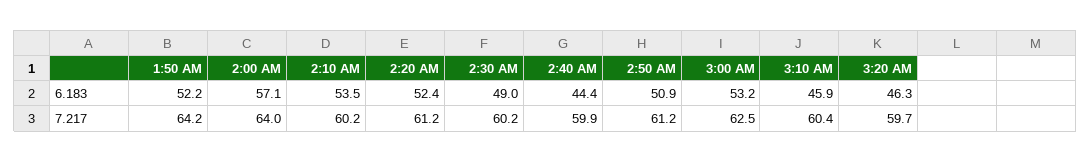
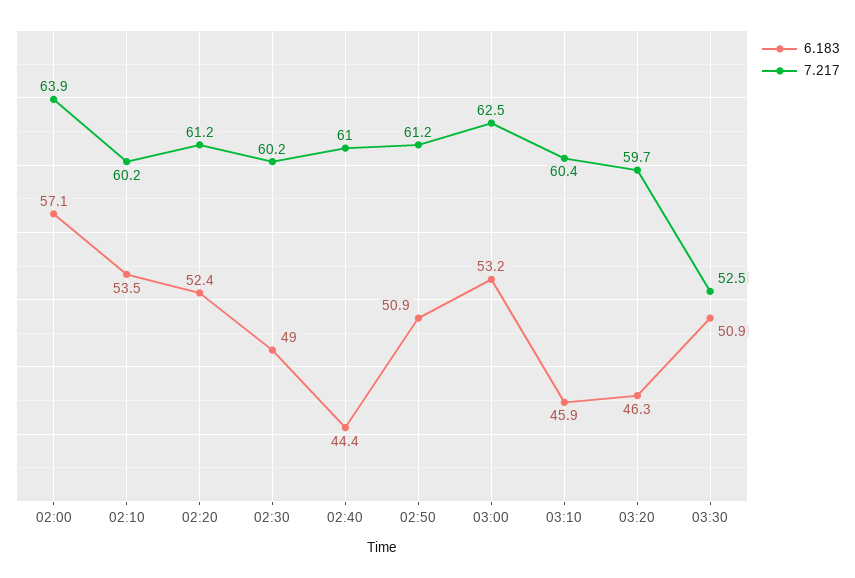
6.183, 1:50 AM: 52.2 -> none
7.217, 1:50 AM: 64.2 -> none
7.217, 2:00 AM: 64 -> 63.9
7.217, 2:40 AM: 59.9 -> 61
6.183, 03:30: none -> 50.9
7.217, 03:30: none -> 52.5

